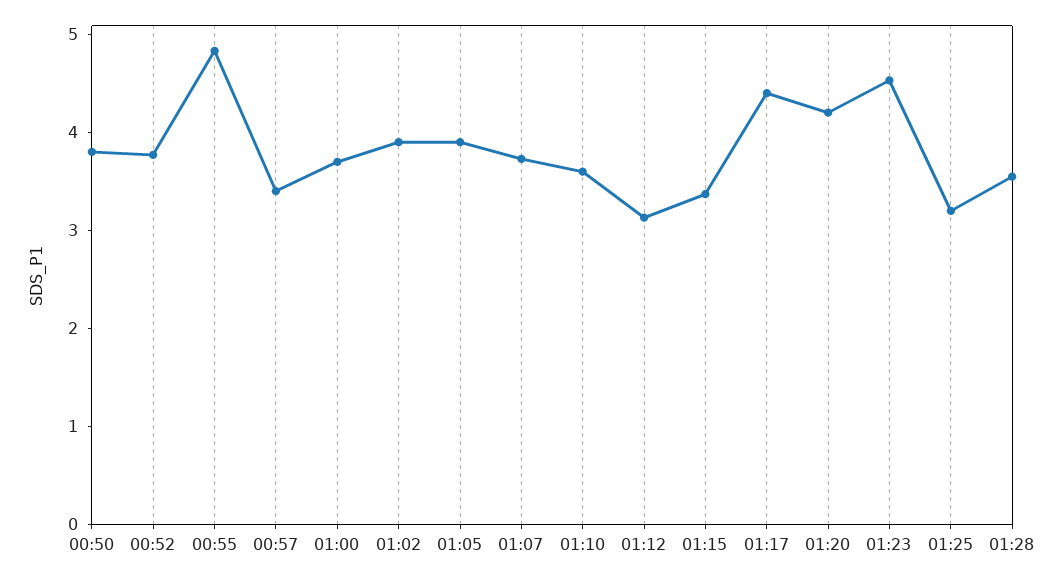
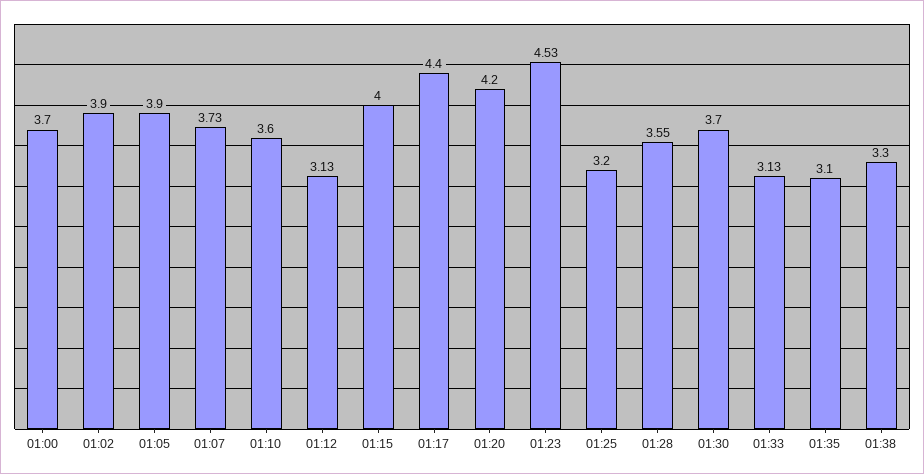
00:50: 3.8 -> none
00:52: 3.8 -> none
00:55: 4.8 -> none
00:57: 3.4 -> none
01:15: 3.4 -> 4
01:30: none -> 3.7
01:33: none -> 3.13
01:35: none -> 3.1
01:38: none -> 3.3

